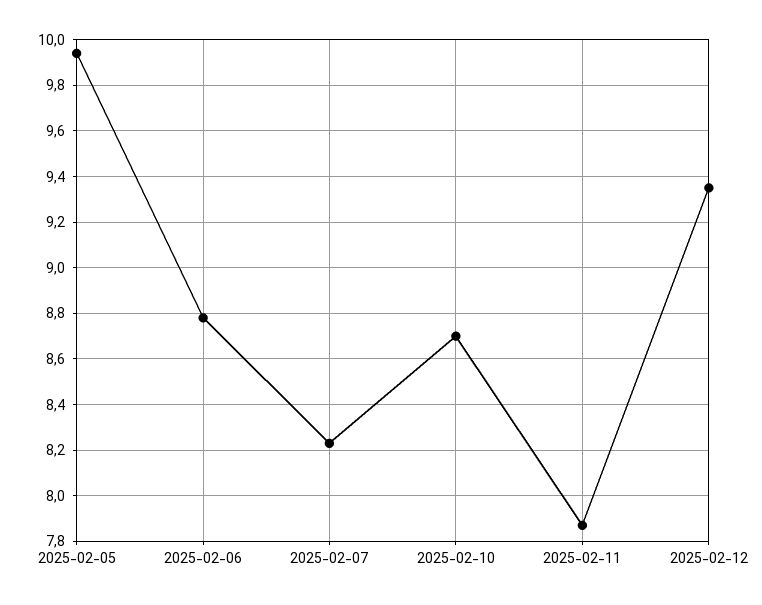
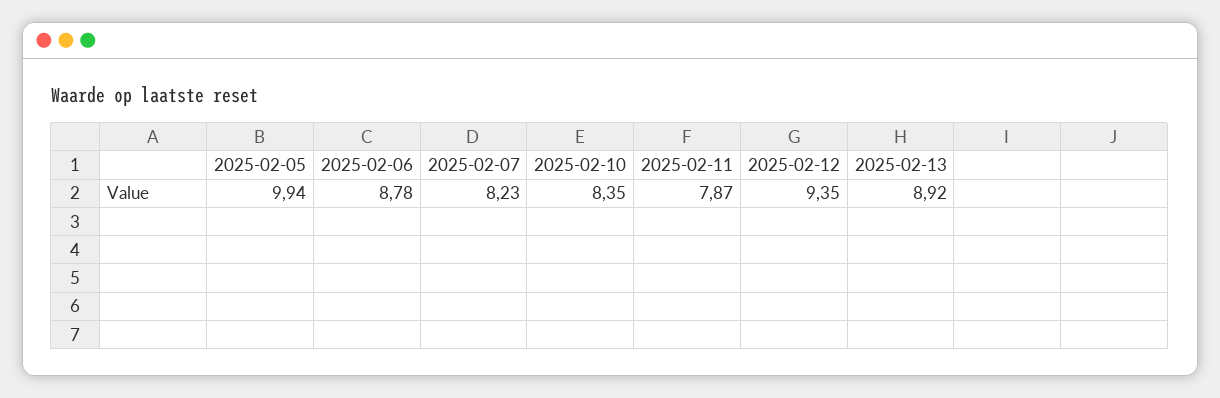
2025-02-10: 8.7 -> 8.35
2025-02-13: none -> 8.92

